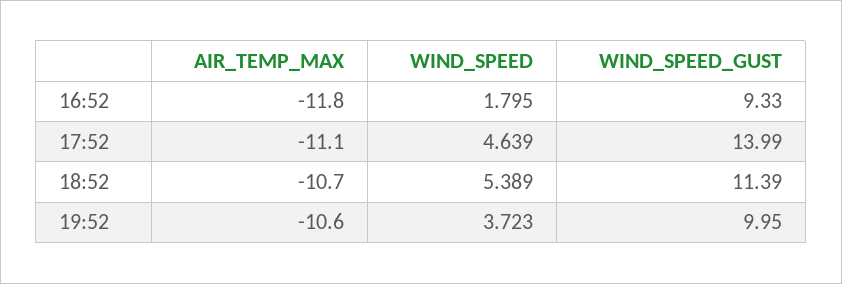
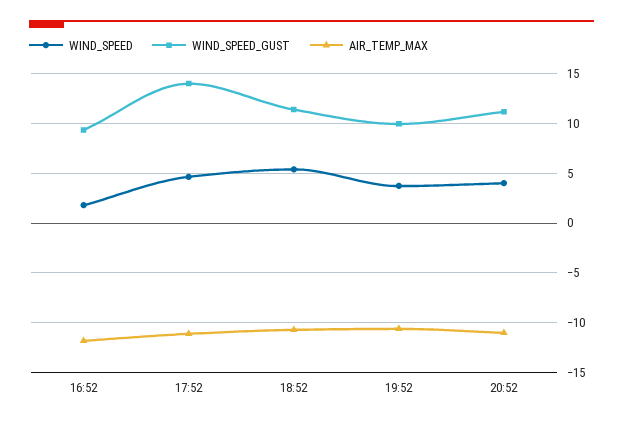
WIND_SPEED, 20:52: none -> 4
WIND_SPEED_GUST, 20:52: none -> 11
AIR_TEMP_MAX, 20:52: none -> -11

